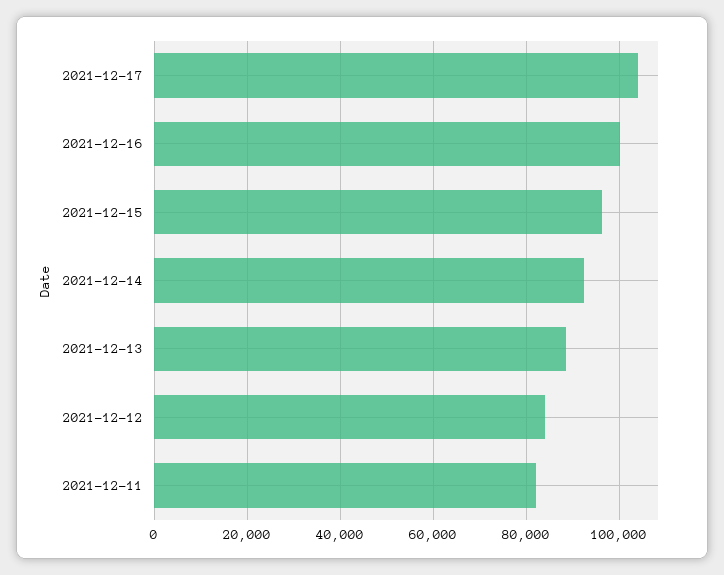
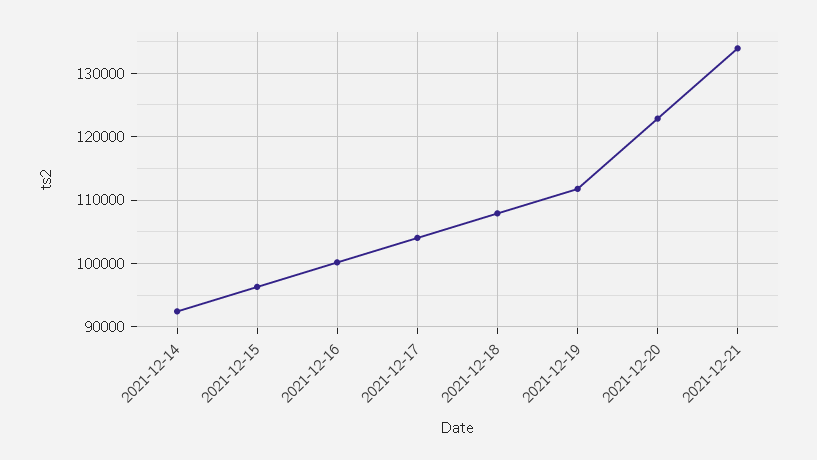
2021-12-13: 88000 -> none
2021-12-12: 84000 -> none
2021-12-11: 82000 -> none
2021-12-18: none -> 108000
2021-12-19: none -> 112000
2021-12-20: none -> 123000
2021-12-21: none -> 134000

